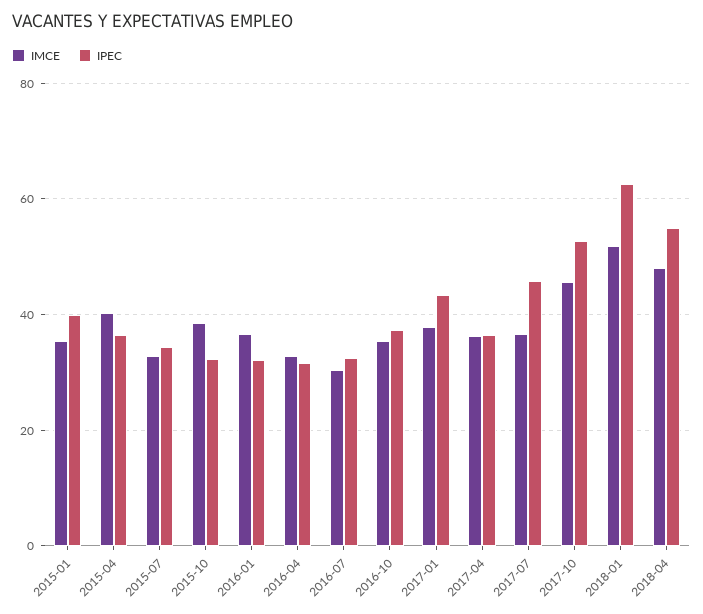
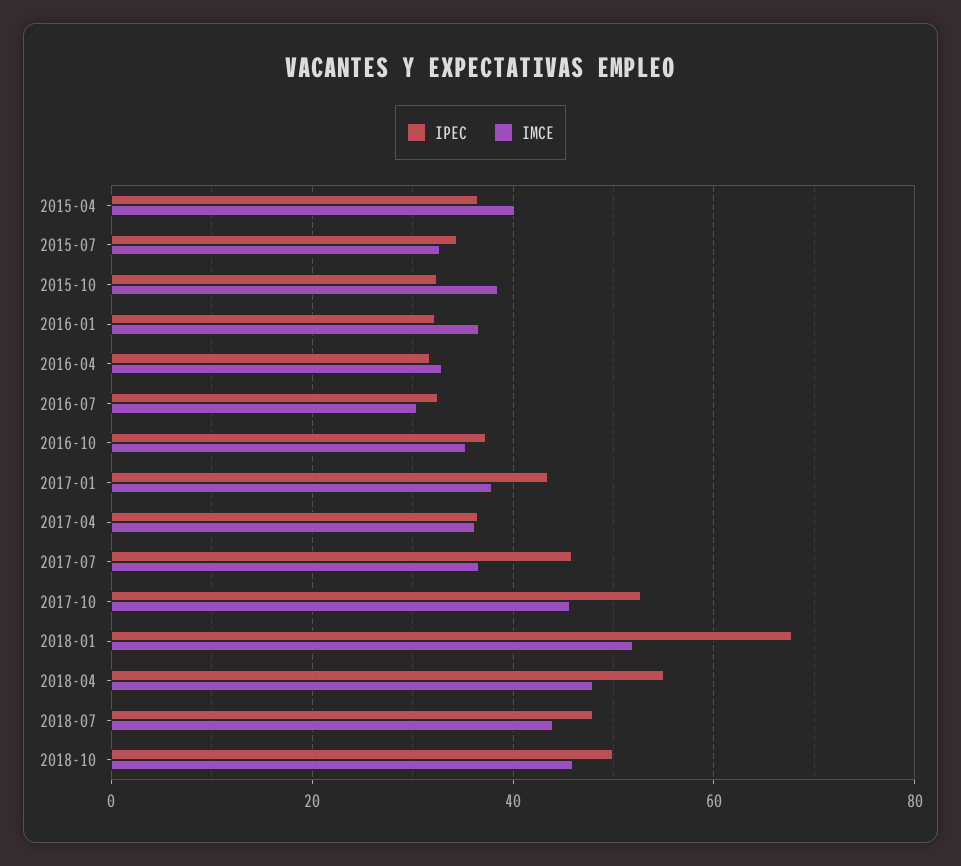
IMCE, 2015-01: 36 -> none
IPEC, 2015-01: 40 -> none
IPEC, 2018-01: 62 -> 68
IPEC, 2018-07: none -> 48
IMCE, 2018-07: none -> 44
IPEC, 2018-10: none -> 50
IMCE, 2018-10: none -> 46

